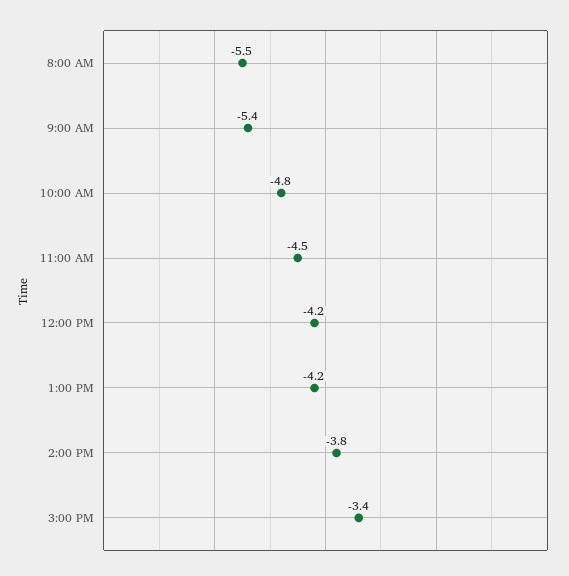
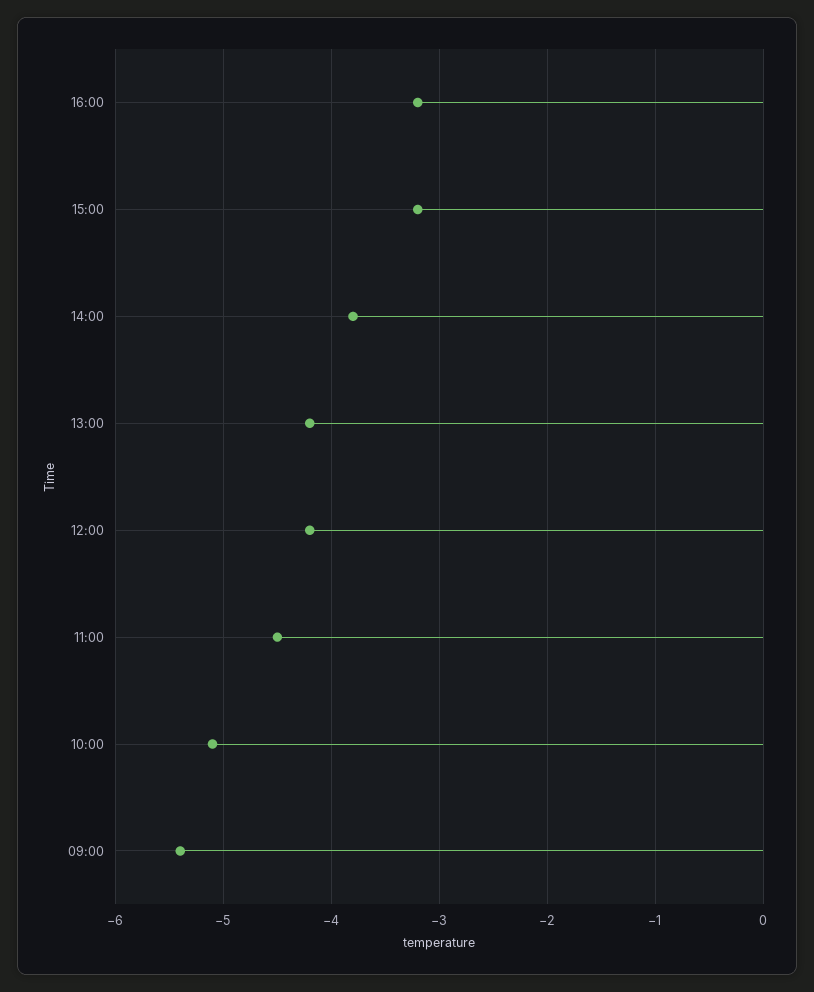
8:00 AM: -5.5 -> none
10:00 AM: -4.8 -> -5.1
3:00 PM: -3.4 -> -3.2
16:00: none -> -3.2

